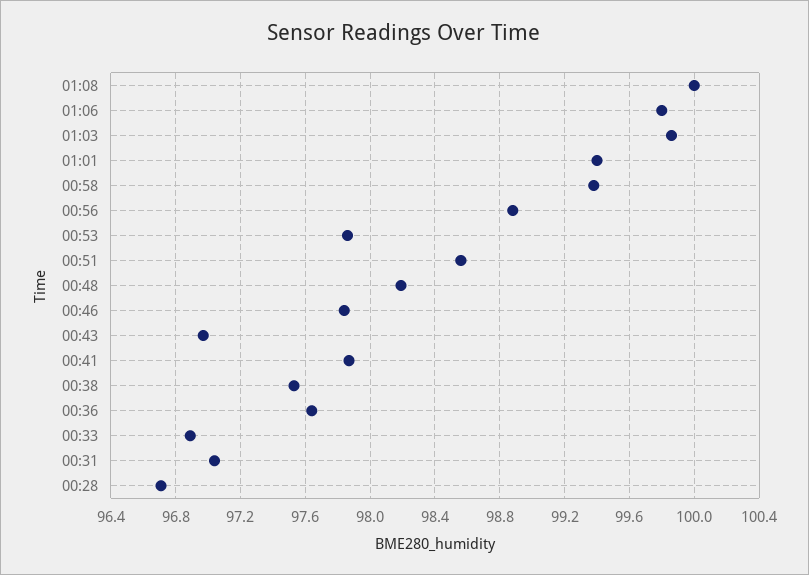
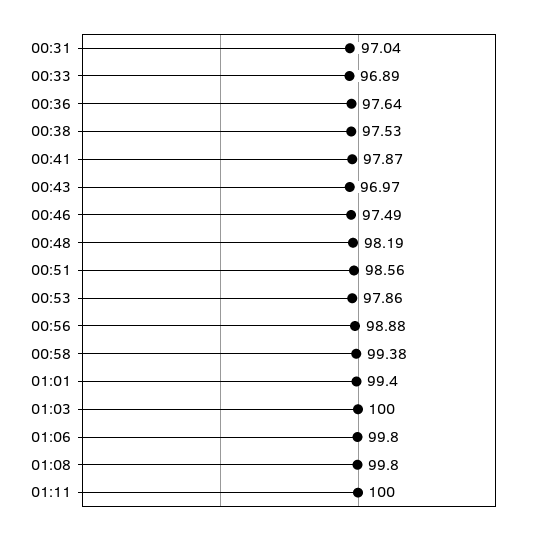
01:08: 100 -> 99.8
01:03: 99.85 -> 100
00:46: 97.85 -> 97.49
00:28: 96.7 -> none
01:11: none -> 100

